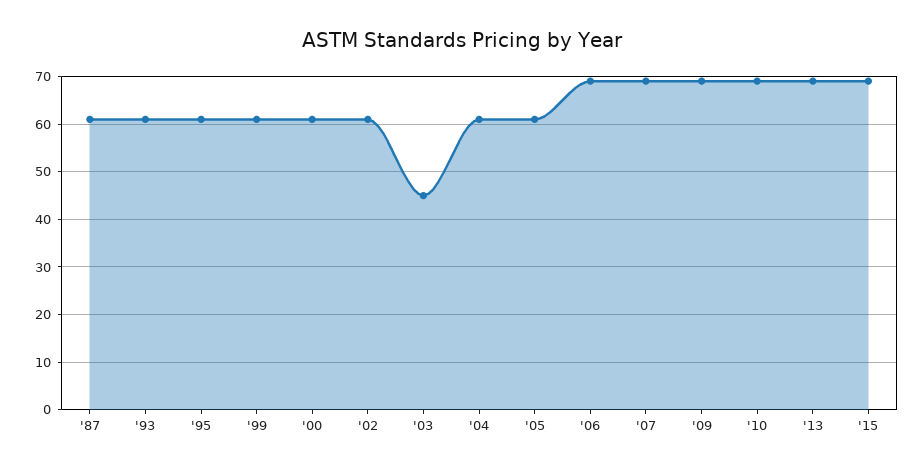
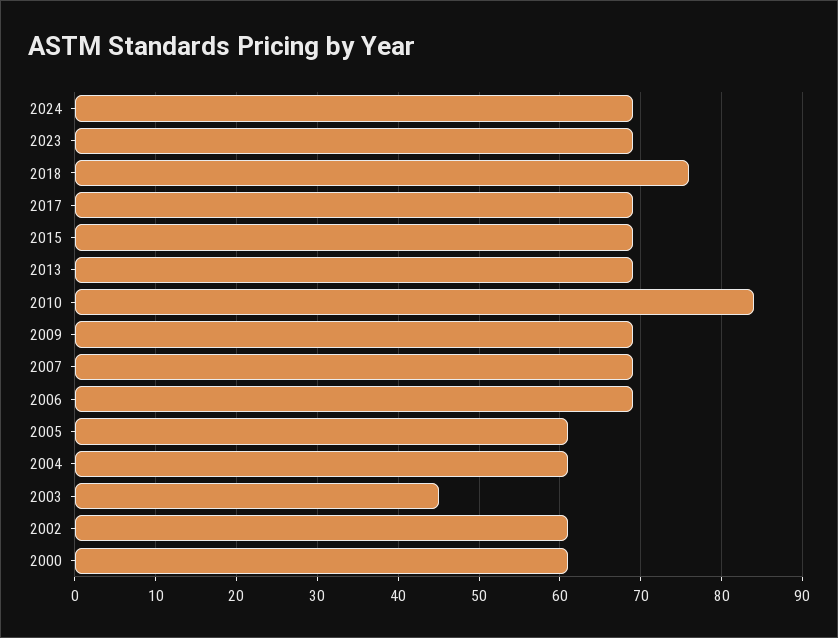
'87: 60 -> none
'93: 60 -> none
'95: 60 -> none
'99: 60 -> none
'10: 70 -> 84
2024: none -> 69
2023: none -> 69
2018: none -> 76
2017: none -> 69

